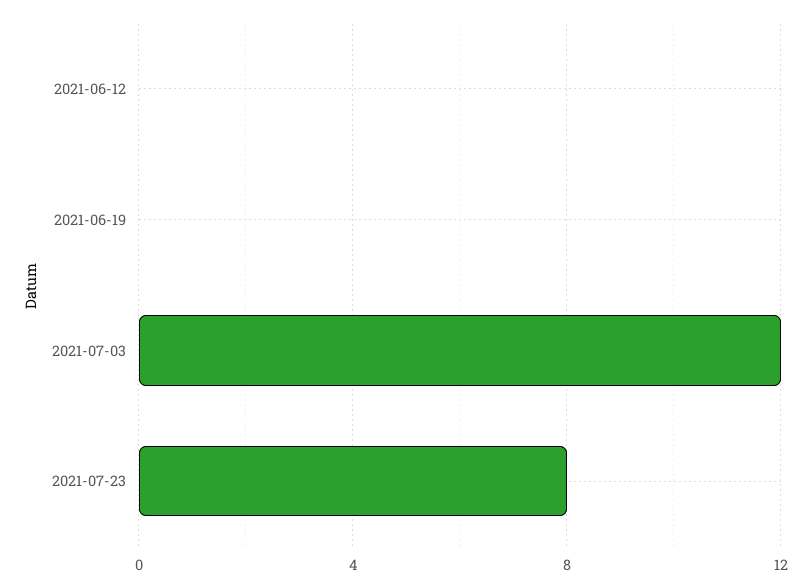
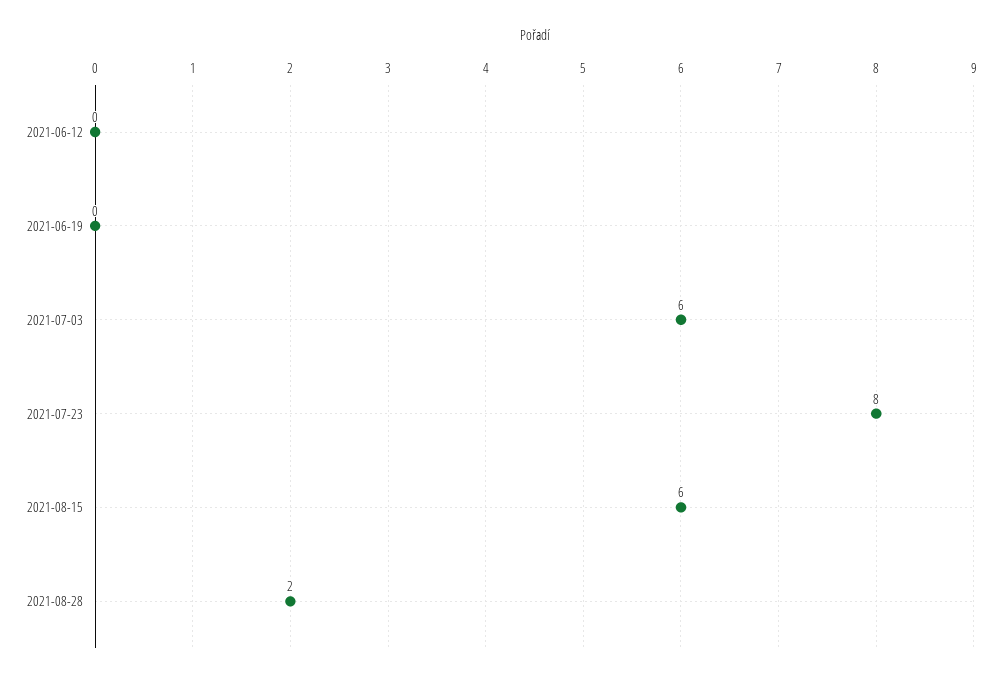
2021-07-03: 12 -> 6
2021-08-15: none -> 6
2021-08-28: none -> 2

